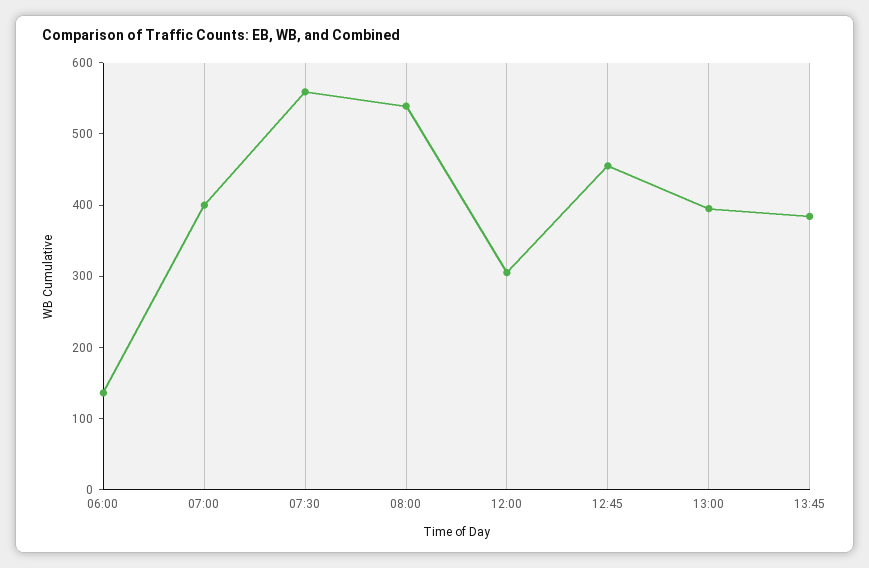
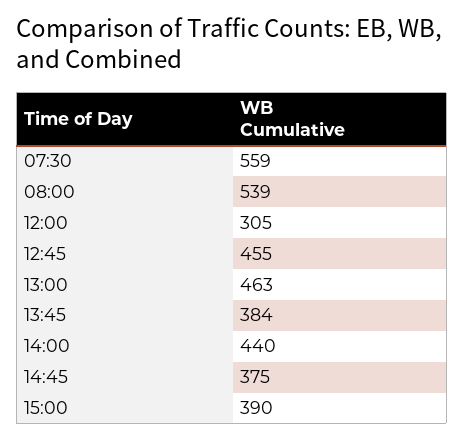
06:00: 140 -> none
07:00: 400 -> none
13:00: 400 -> 463
14:00: none -> 440
14:45: none -> 375
15:00: none -> 390

